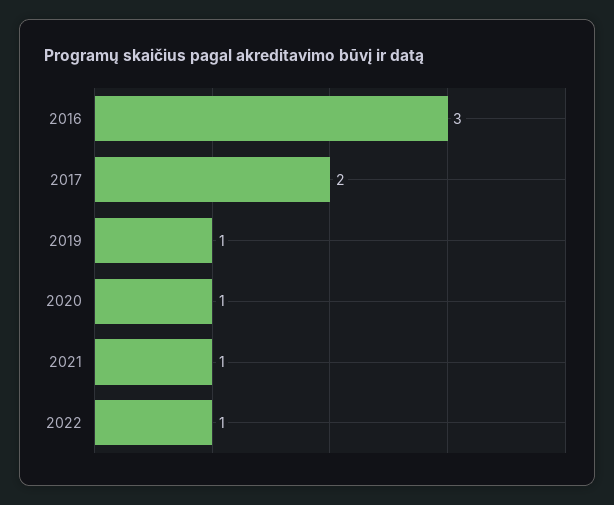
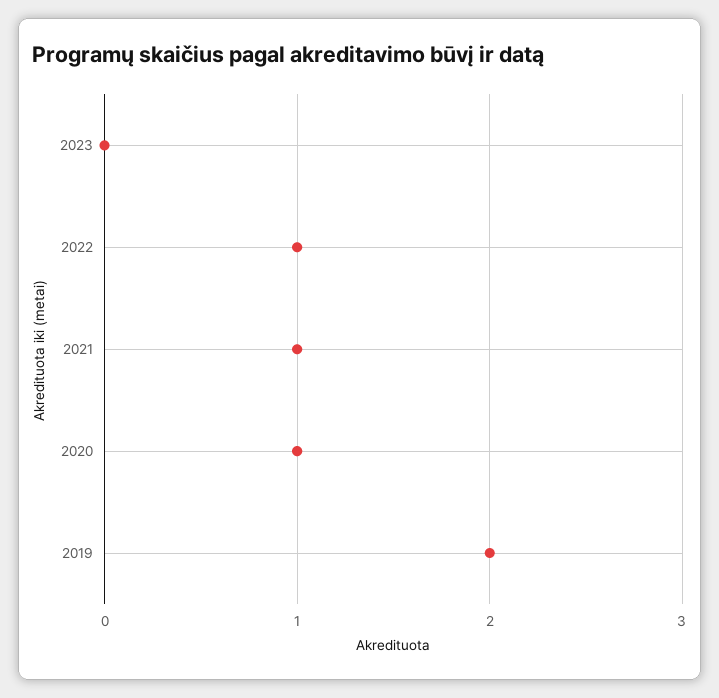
2016: 3 -> none
2017: 2 -> none
2019: 1 -> 2
2023: none -> 0

